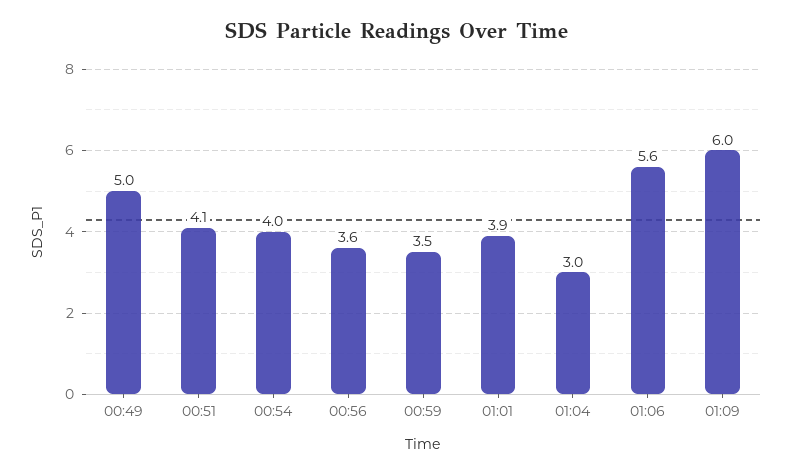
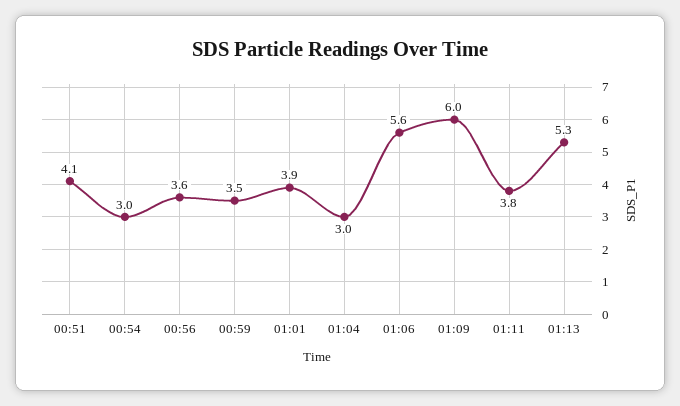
00:49: 5 -> none
00:54: 4 -> 3
01:11: none -> 3.8
01:13: none -> 5.3

